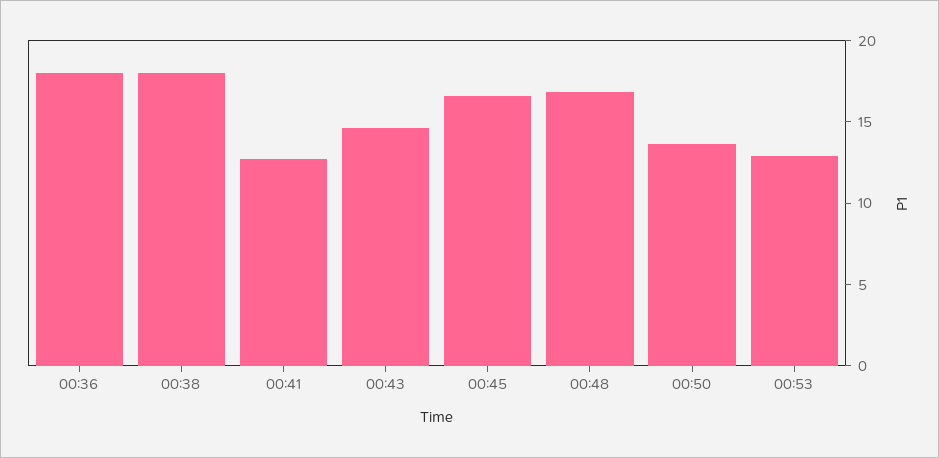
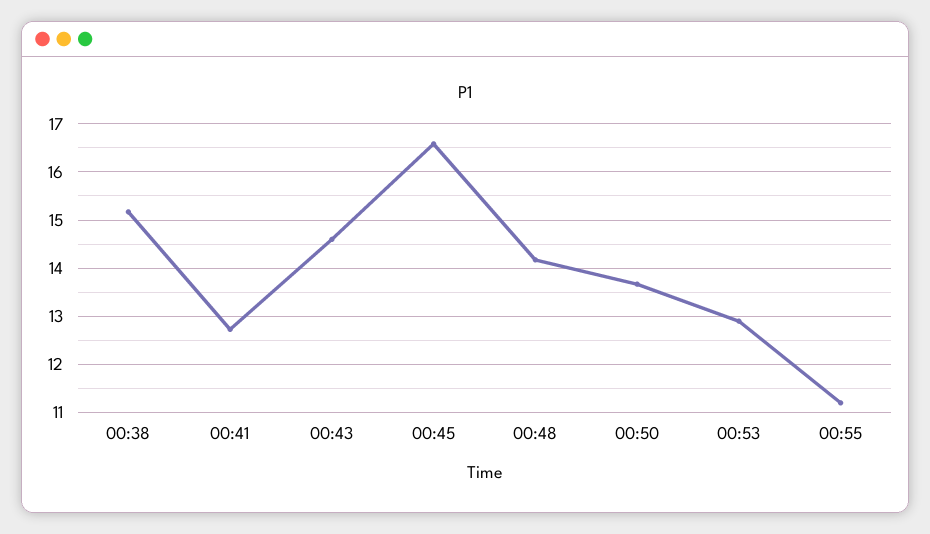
00:36: 18 -> none
00:38: 18 -> 15.2
00:48: 17 -> 14.2
00:55: none -> 11.2

